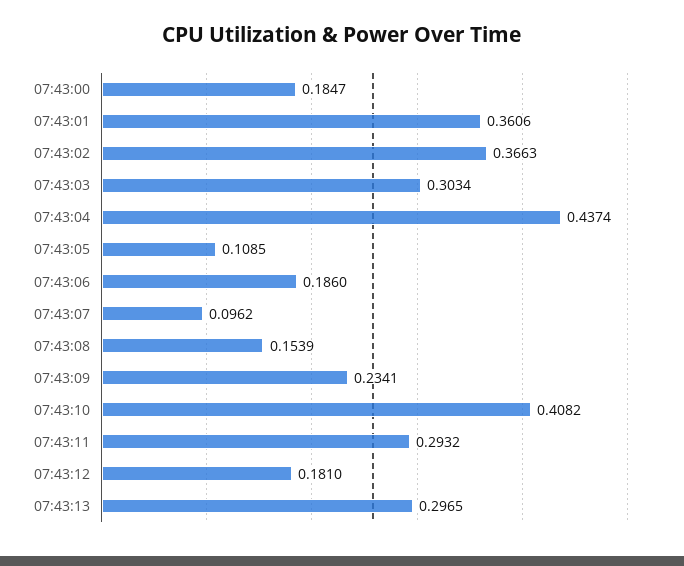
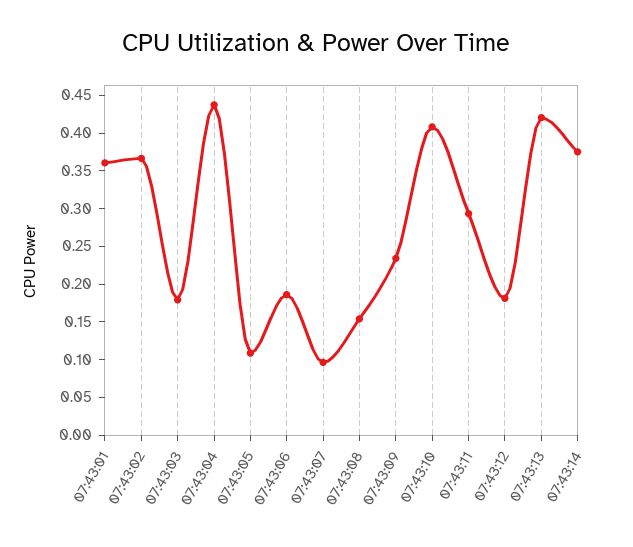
07:43:00: 0.1847 -> none
07:43:03: 0.3034 -> 0.175
07:43:13: 0.2965 -> 0.425
07:43:14: none -> 0.375

